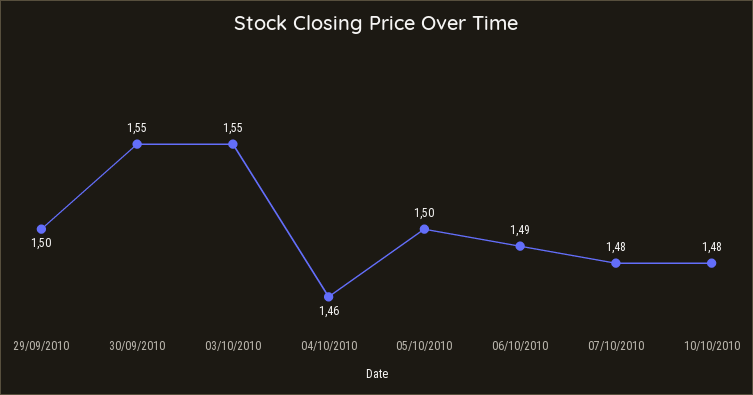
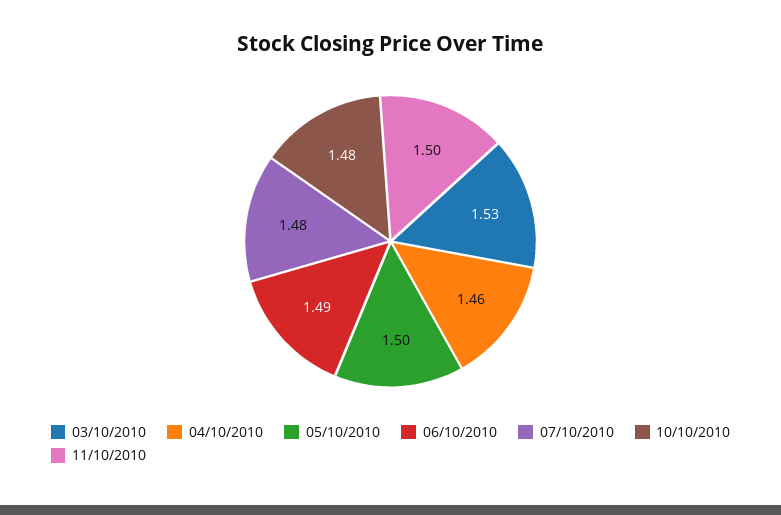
29/09/2010: 1.5 -> none
30/09/2010: 1.55 -> none
03/10/2010: 1.55 -> 1.53
11/10/2010: none -> 1.5

